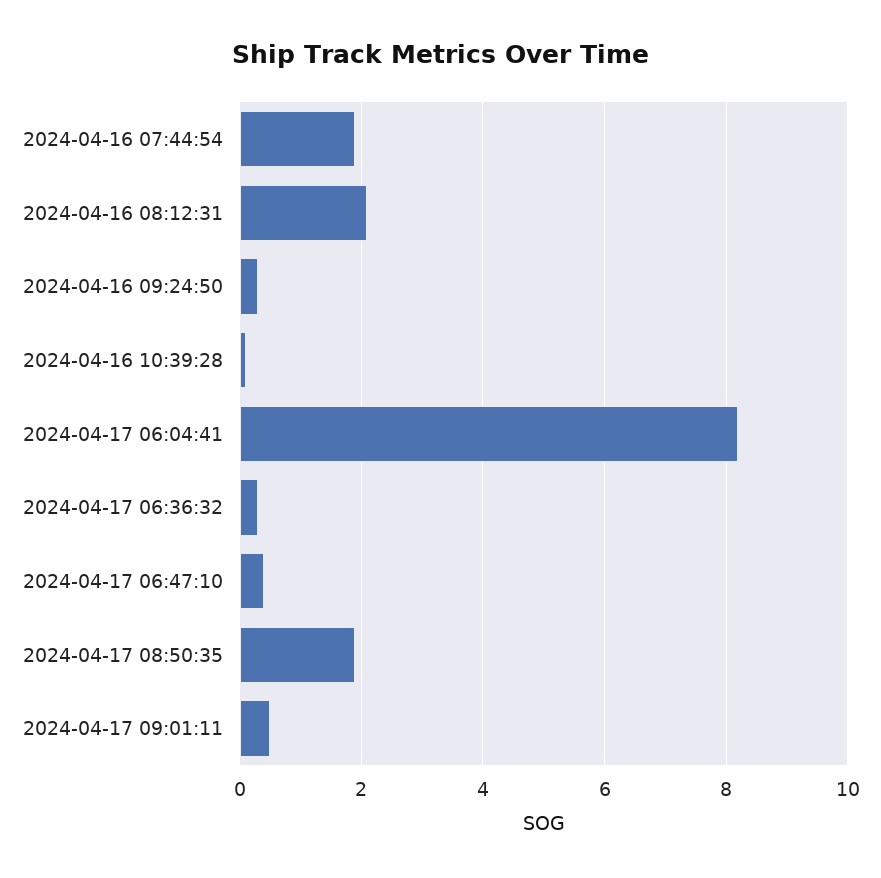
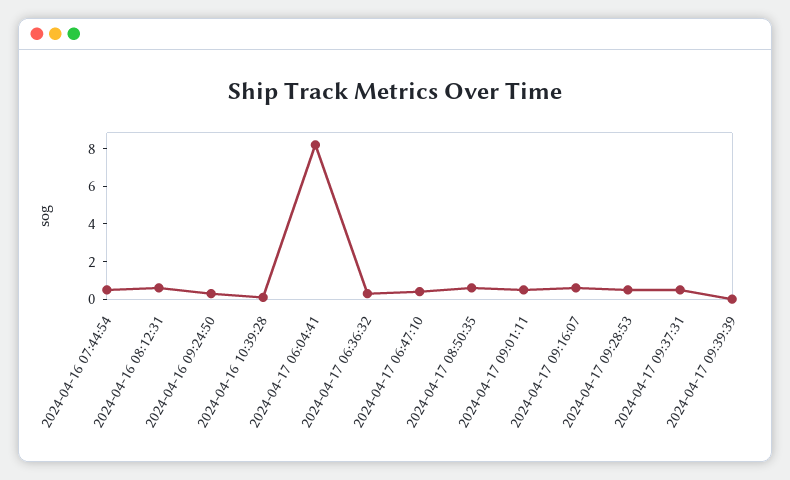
2024-04-16 07:44:54: 2 -> 0.5
2024-04-16 08:12:31: 2 -> 0.5
2024-04-17 08:50:35: 2 -> 0.5
2024-04-17 09:16:07: none -> 0.5
2024-04-17 09:28:53: none -> 0.5
2024-04-17 09:37:31: none -> 0.5
2024-04-17 09:39:39: none -> 0

